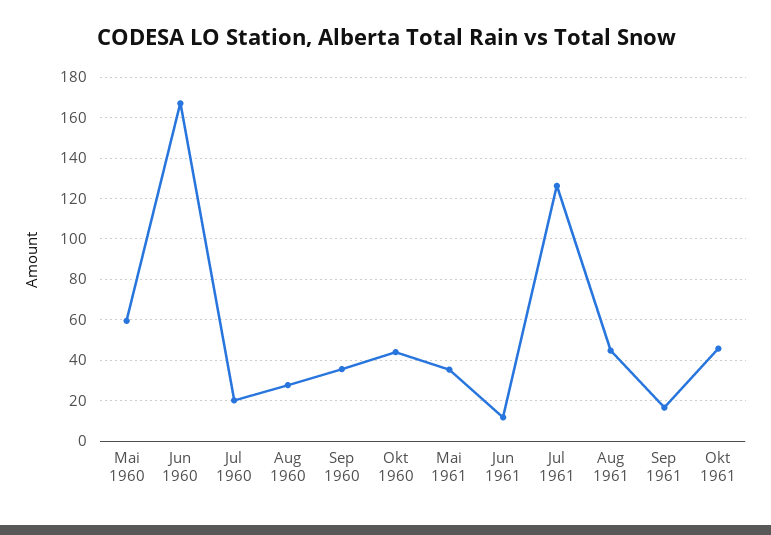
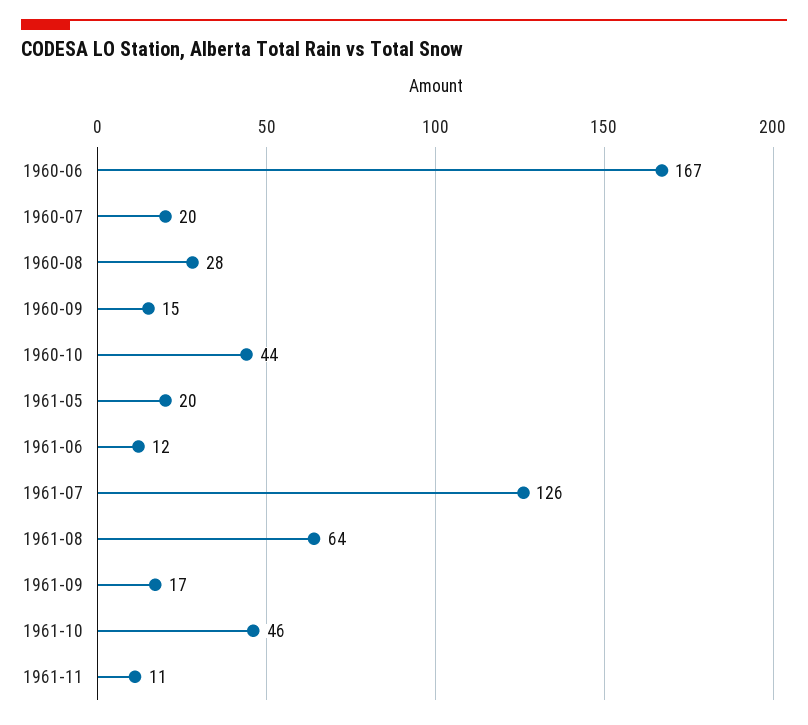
Mai 1960: 60 -> none
Sep 1960: 35 -> 15
Mai 1961: 35 -> 20
Aug 1961: 45 -> 64
1961-11: none -> 11

